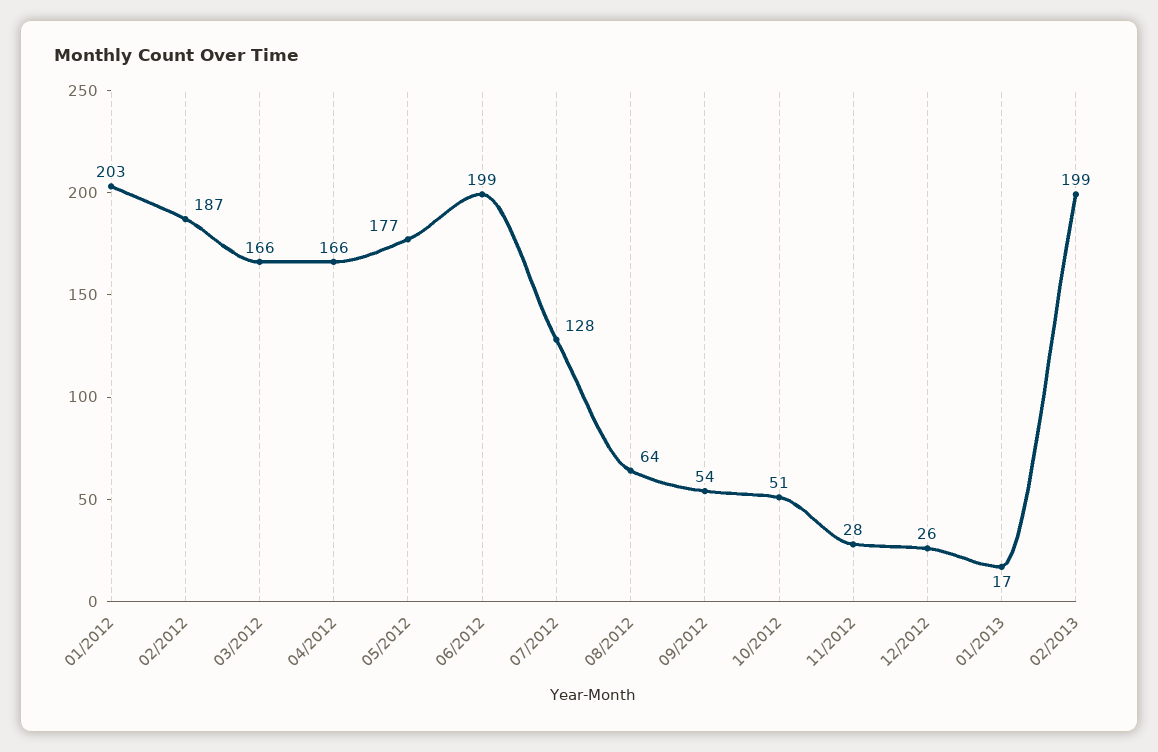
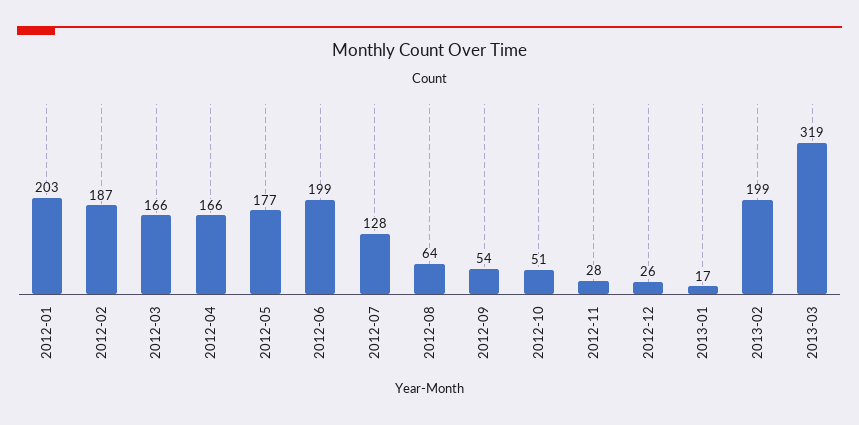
2013-03: none -> 319

